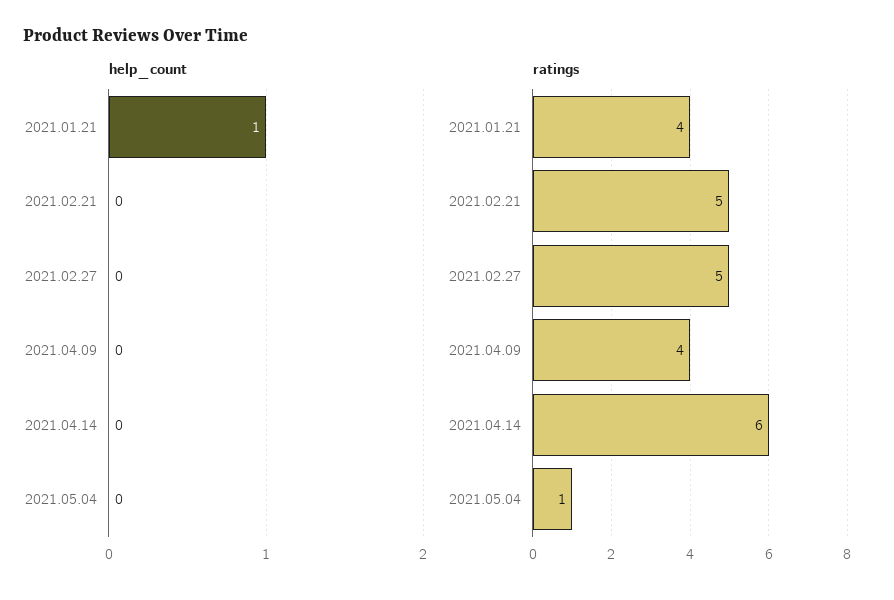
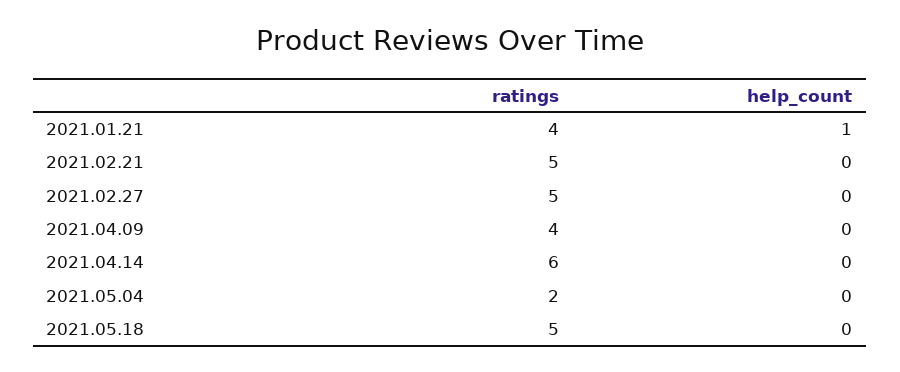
ratings, 2021.05.04: 1 -> 2
ratings, 2021.05.18: none -> 5
help_count, 2021.05.18: none -> 0

